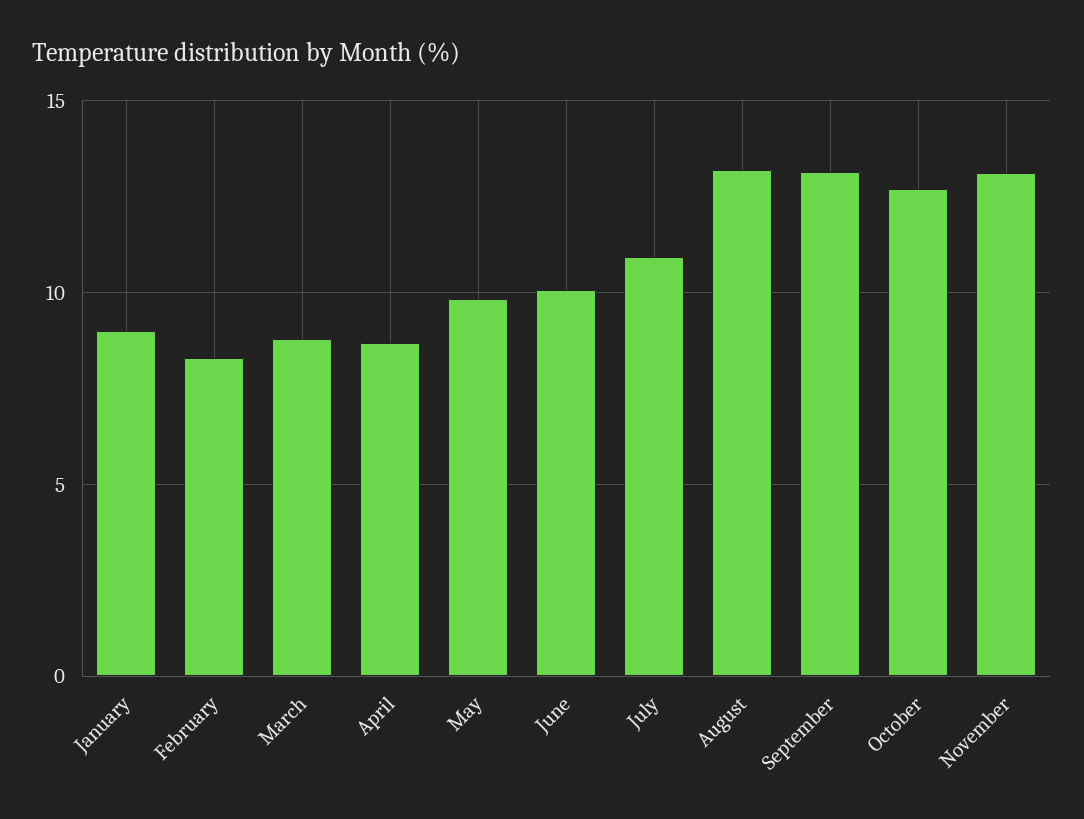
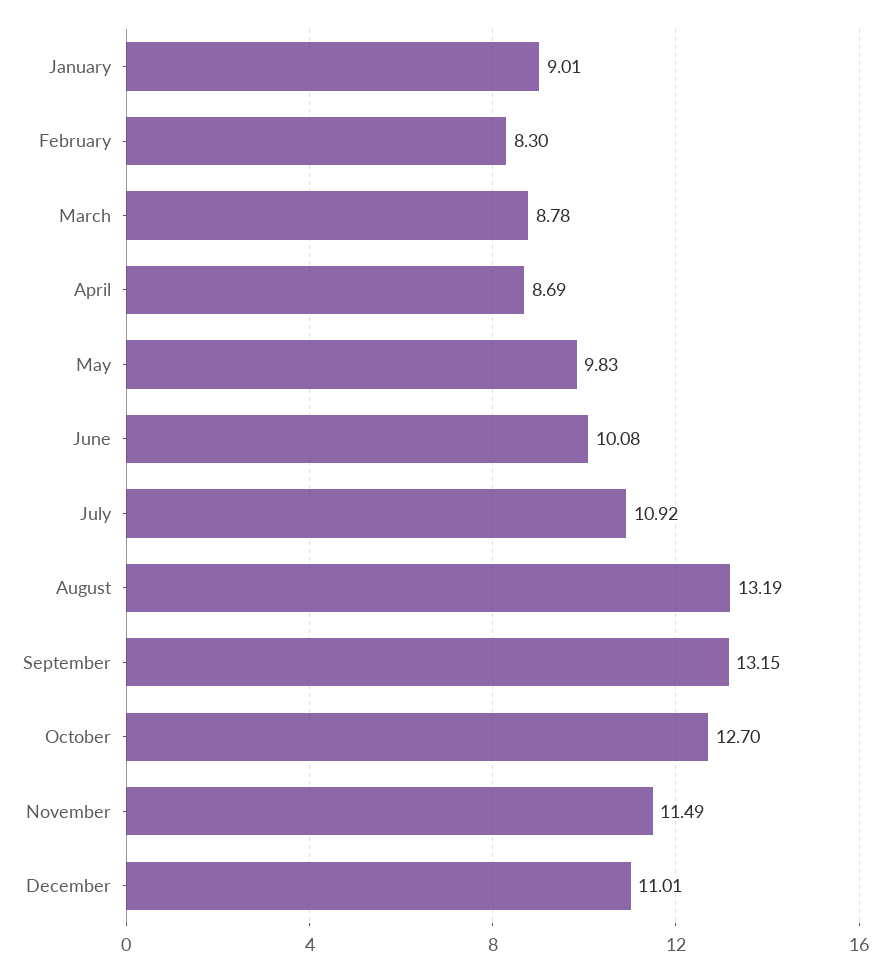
November: 13 -> 11.49
December: none -> 11.01

